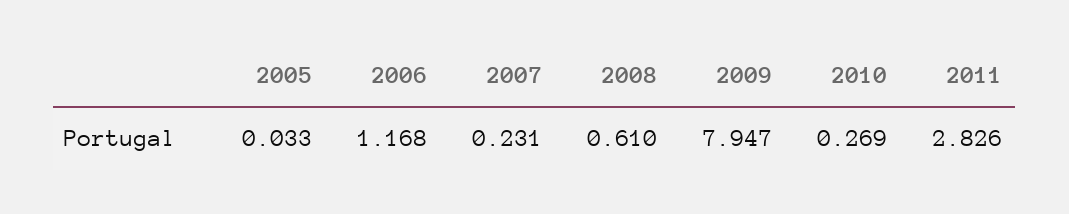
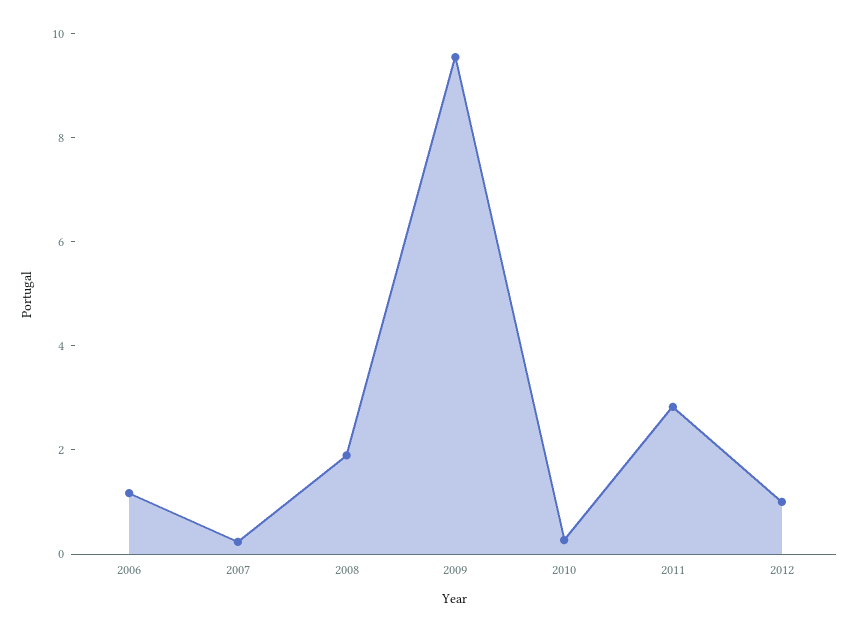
2005: 0.033 -> none
2008: 0.61 -> 2
2009: 7.947 -> 9.5
2012: none -> 1

